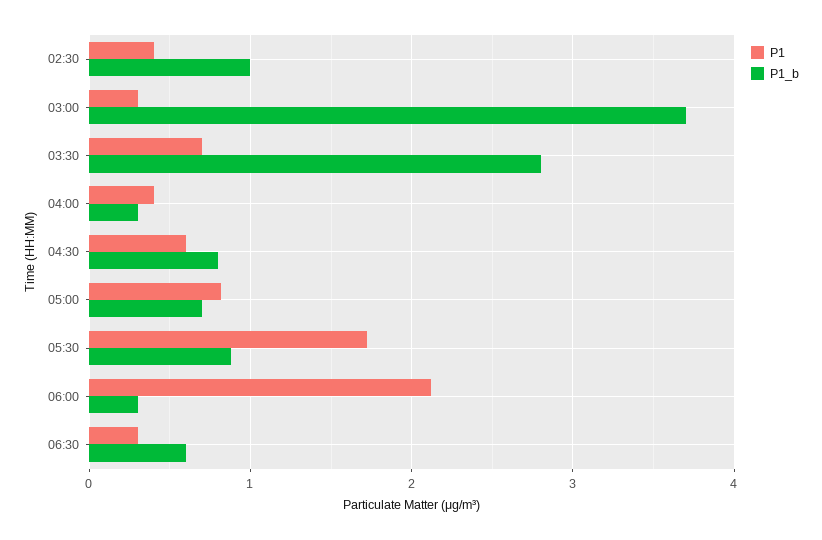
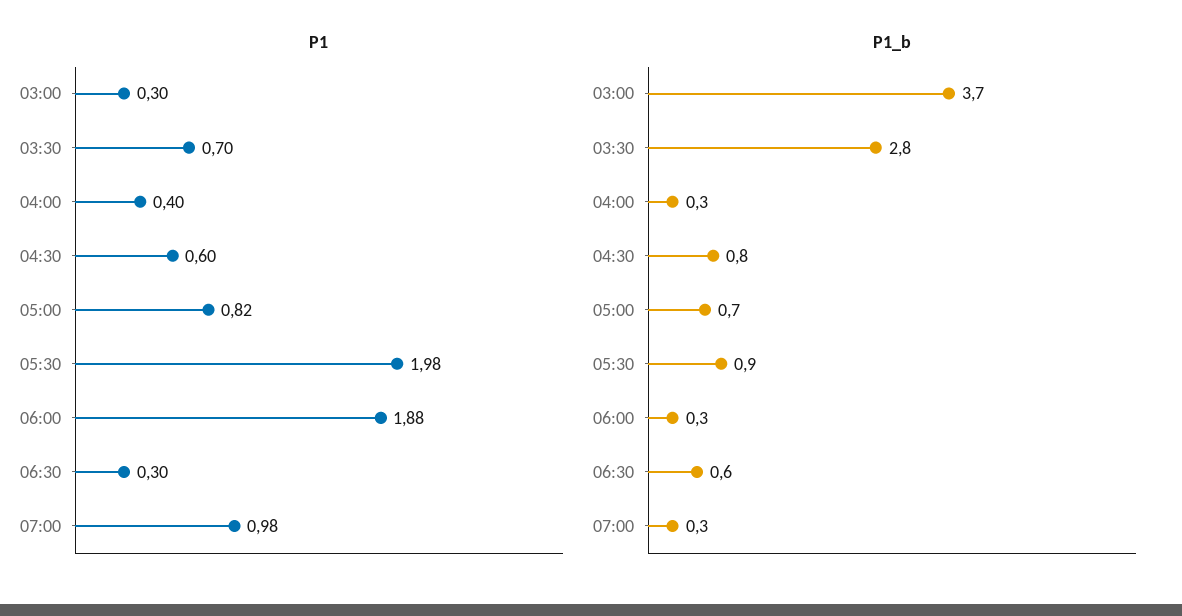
P1, 02:30: 0.4 -> none
P1_b, 02:30: 1 -> none
P1, 05:30: 1.7 -> 1.98
P1, 06:00: 2.1 -> 1.88
P1, 07:00: none -> 0.98
P1_b, 07:00: none -> 0.3

